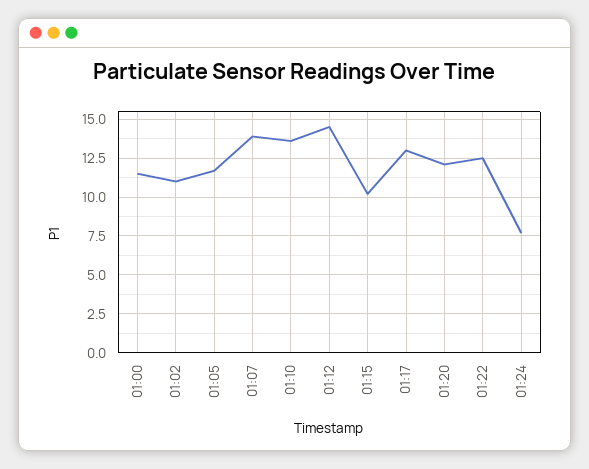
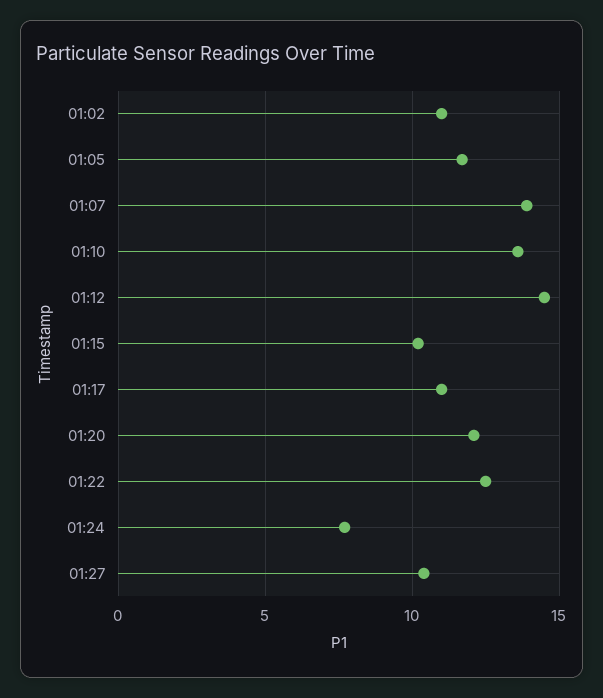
01:00: 11.5 -> none
01:17: 13 -> 11
01:27: none -> 10.5

